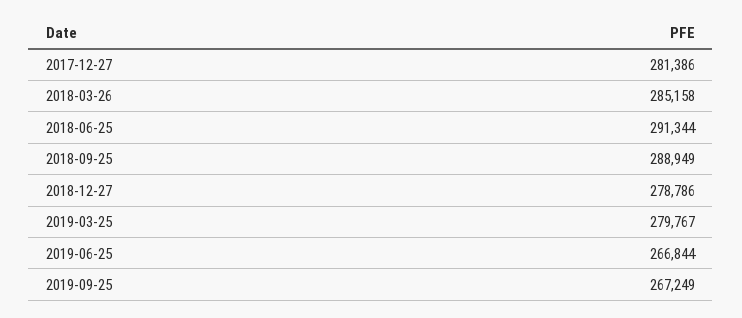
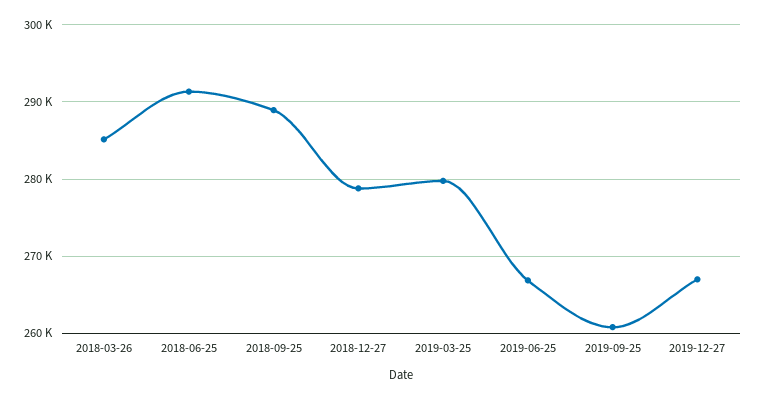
2017-12-27: 281386 -> none
2019-09-25: 267249 -> 261000
2019-12-27: none -> 267000

